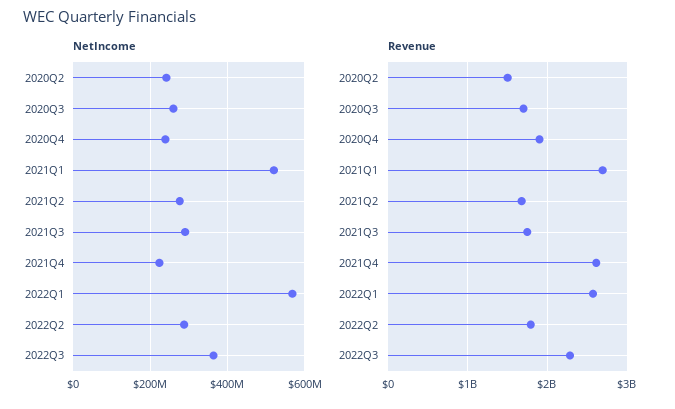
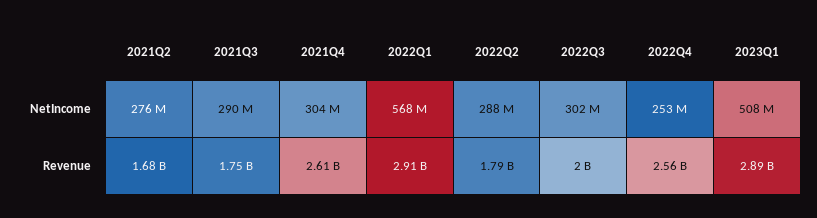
NetIncome, 2020Q2: 240000000 -> none
NetIncome, 2020Q3: 260000000 -> none
NetIncome, 2020Q4: 240000000 -> none
NetIncome, 2021Q1: 520000000 -> none
NetIncome, 2021Q4: 220000000 -> 304000000
NetIncome, 2022Q3: 360000000 -> 302000000
Revenue, 2020Q2: 1500000000 -> none
Revenue, 2020Q3: 1700000000 -> none
Revenue, 2020Q4: 1900000000 -> none
Revenue, 2021Q1: 2700000000 -> none
Revenue, 2022Q1: 2600000000 -> 2910000000
Revenue, 2022Q3: 2300000000 -> 2000000000
NetIncome, 2022Q4: none -> 253000000
NetIncome, 2023Q1: none -> 508000000
Revenue, 2022Q4: none -> 2560000000
Revenue, 2023Q1: none -> 2890000000

